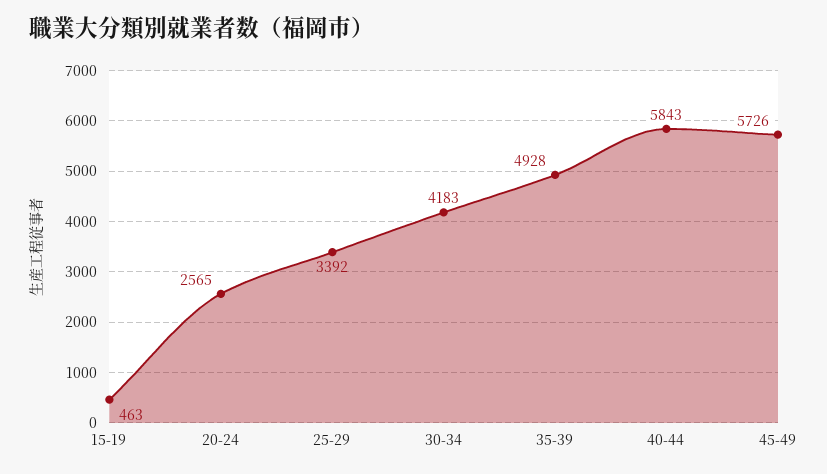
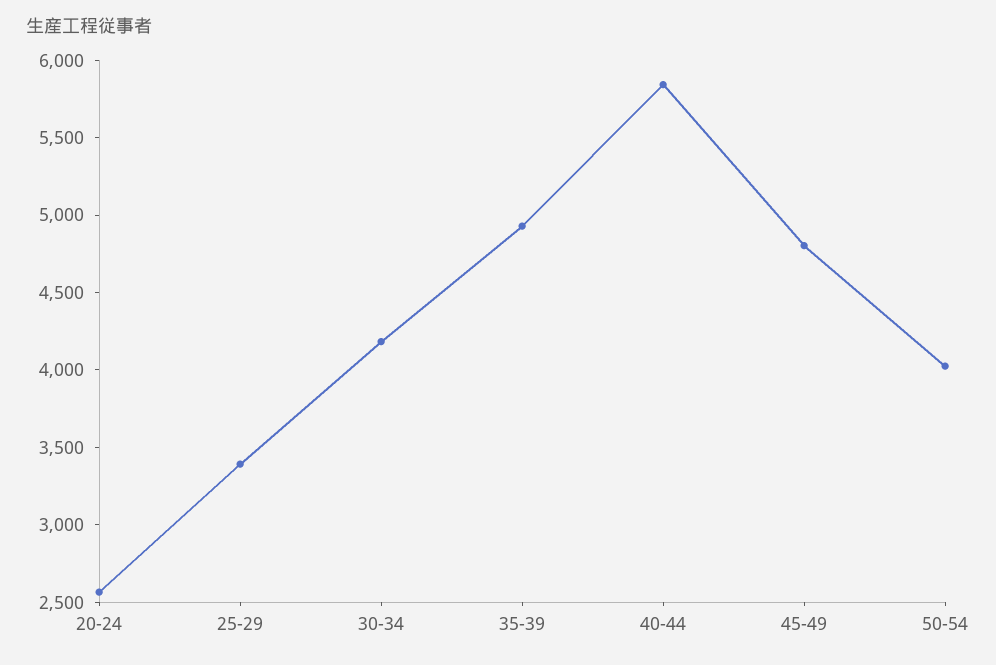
15-19: 463 -> none
45-49: 5726 -> 4800
50-54: none -> 4000

